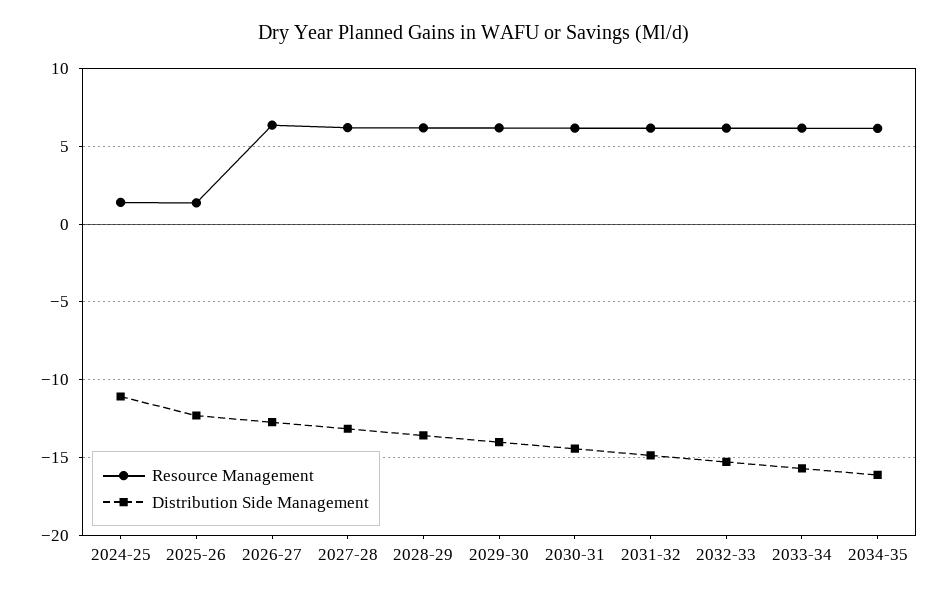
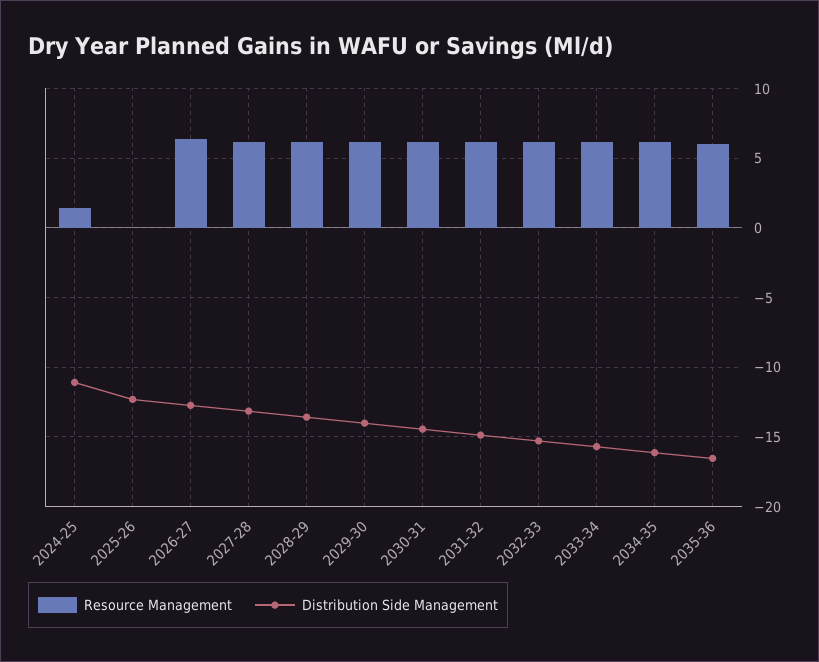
Resource Management, 2025-26: 1.5 -> 0
Resource Management, 2035-36: none -> 6
Distribution Side Management, 2035-36: none -> -16.5

